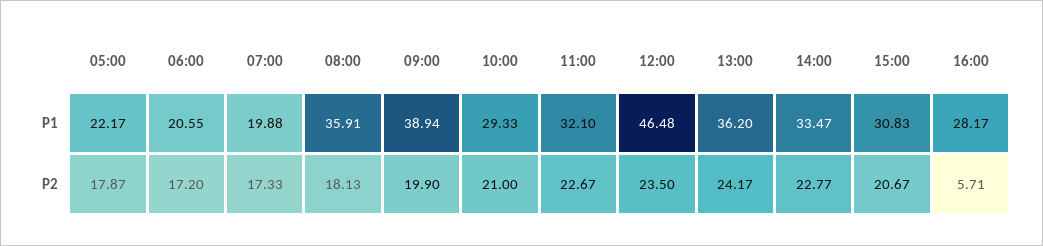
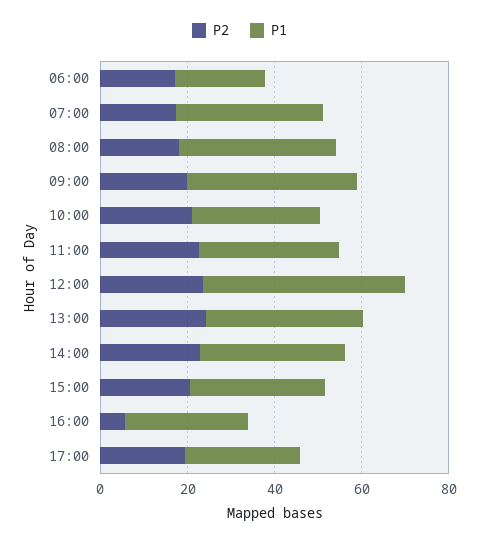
P1, 05:00: 22.17 -> none
P1, 07:00: 19.88 -> 35
P2, 05:00: 17.87 -> none
P2, 17:00: none -> 20
P1, 17:00: none -> 25

